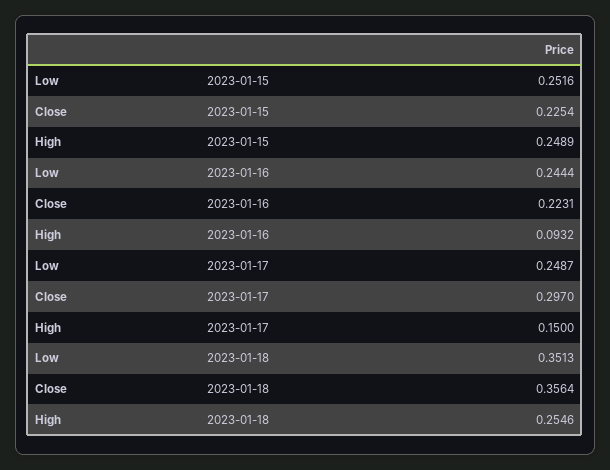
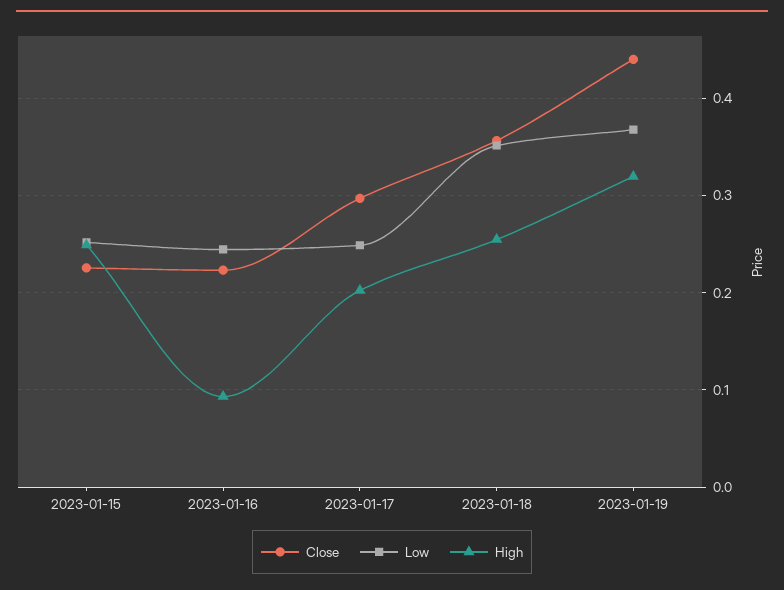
High, 2023-01-17: 0.15 -> 0.2
Close, 2023-01-19: none -> 0.44
Low, 2023-01-19: none -> 0.37
High, 2023-01-19: none -> 0.32

